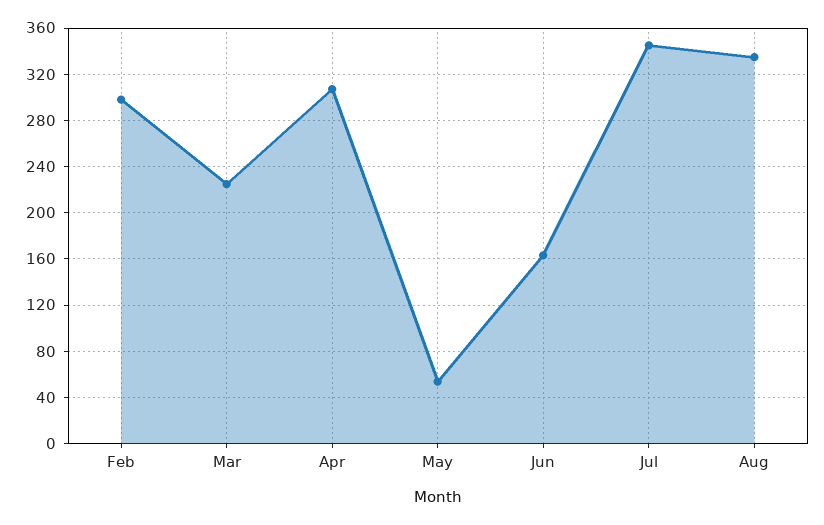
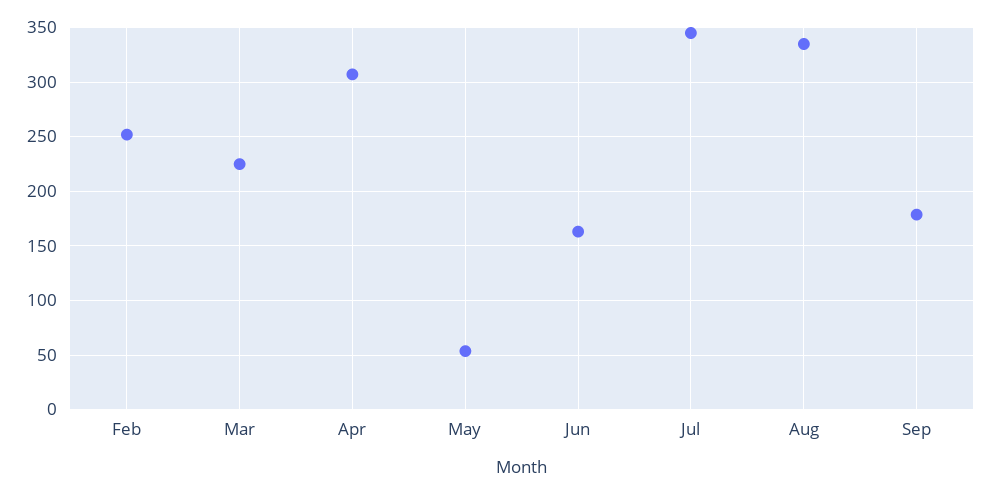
Feb: 300 -> 250
Sep: none -> 180

